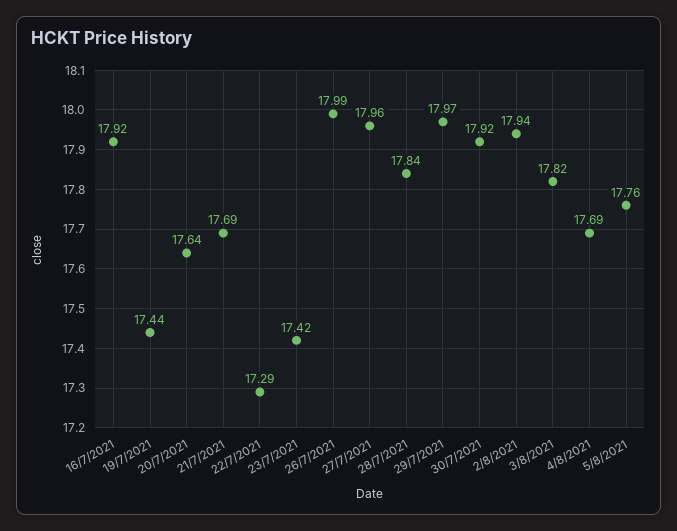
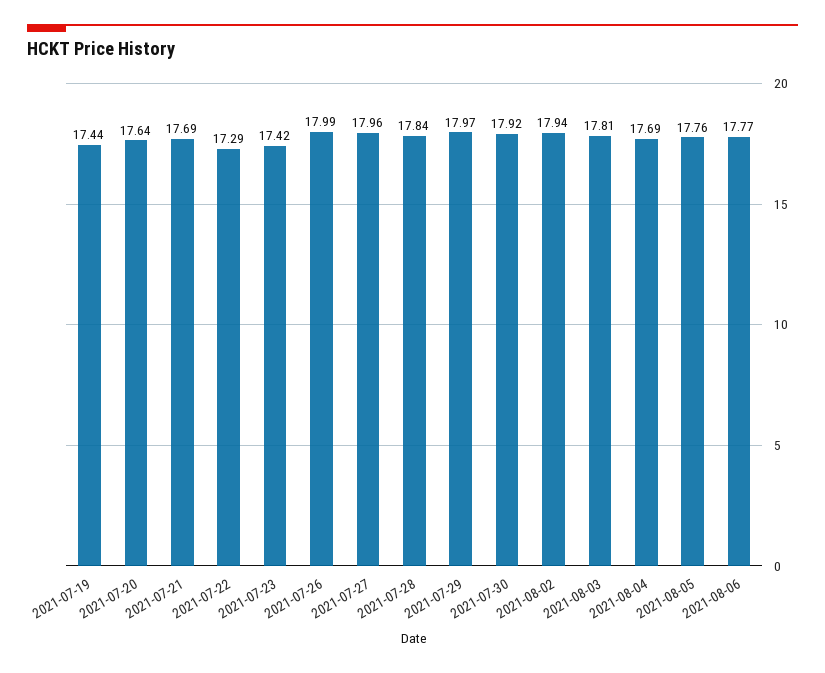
16/7/2021: 17.92 -> none
3/8/2021: 17.82 -> 17.81
2021-08-06: none -> 17.77

